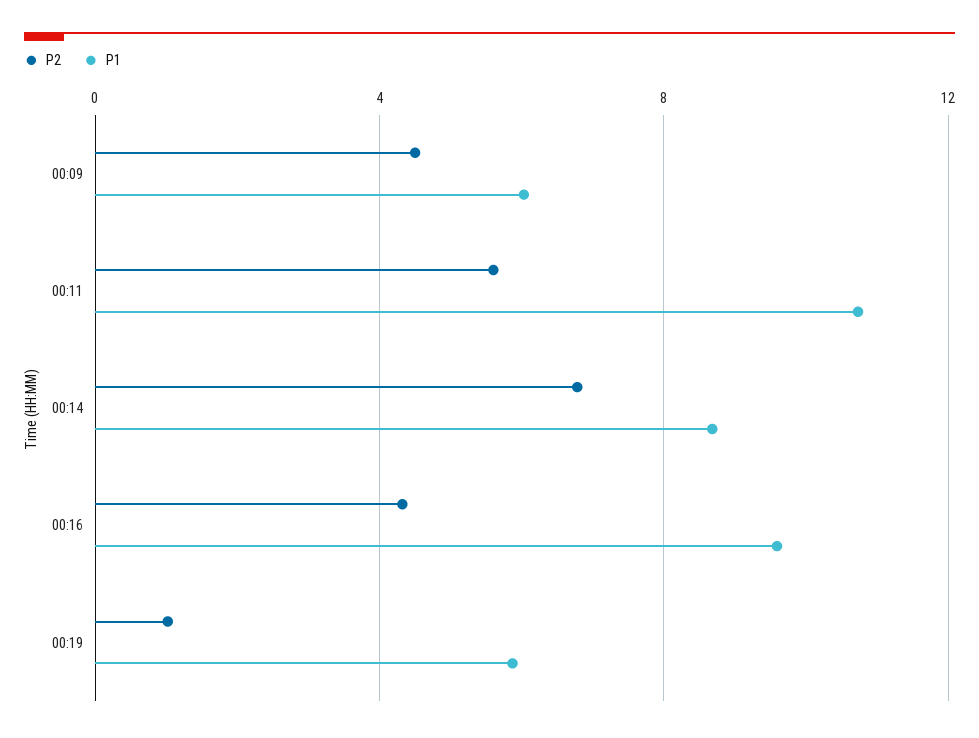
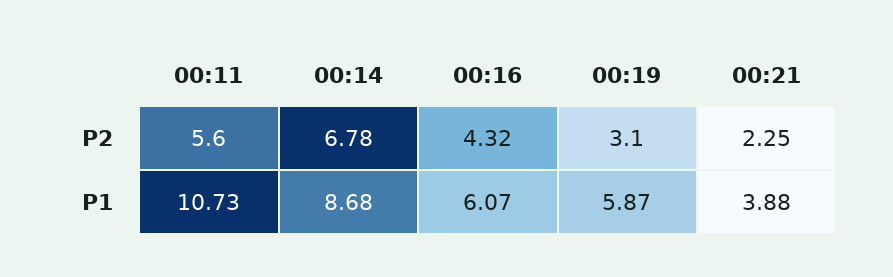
P2, 00:09: 4.5 -> none
P1, 00:09: 6 -> none
P1, 00:16: 9.5 -> 6.07
P2, 00:19: 1 -> 3.1
P2, 00:21: none -> 2.25
P1, 00:21: none -> 3.88

